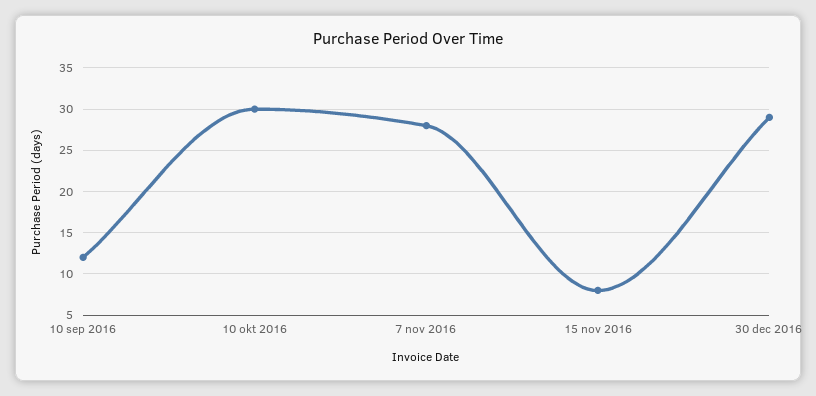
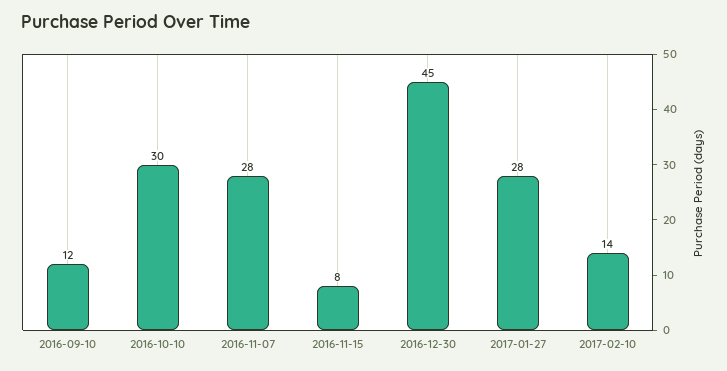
30 dec 2016: 29 -> 45
2017-01-27: none -> 28
2017-02-10: none -> 14

